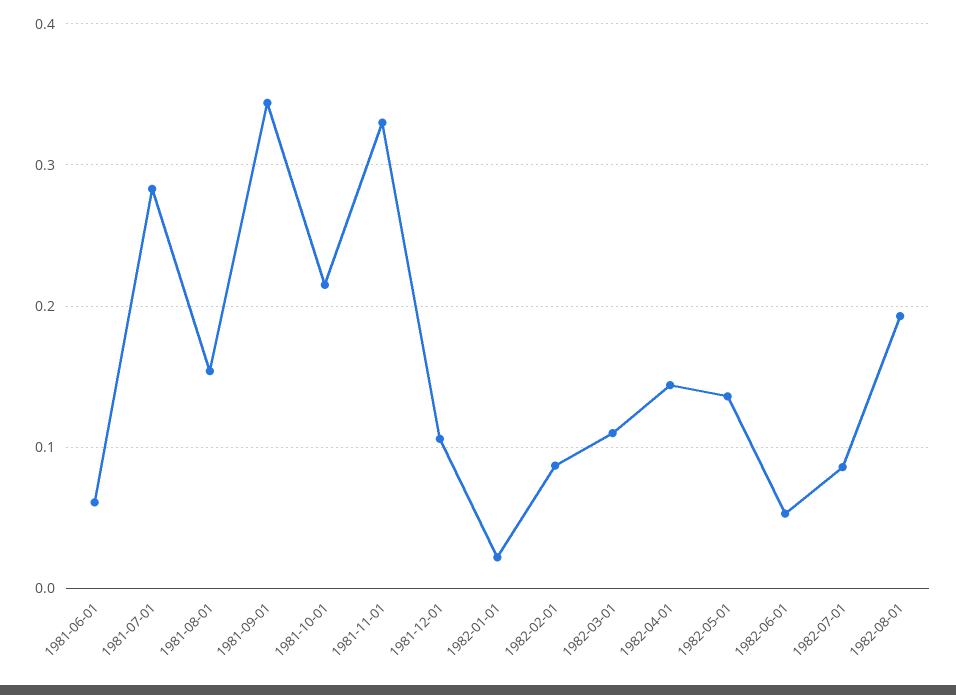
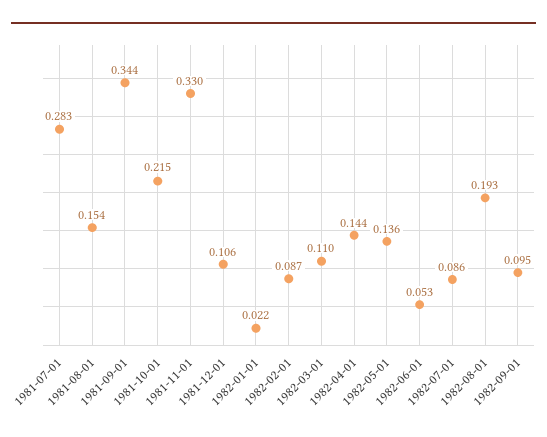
1981-06-01: 0.06 -> none
1982-09-01: none -> 0.095

